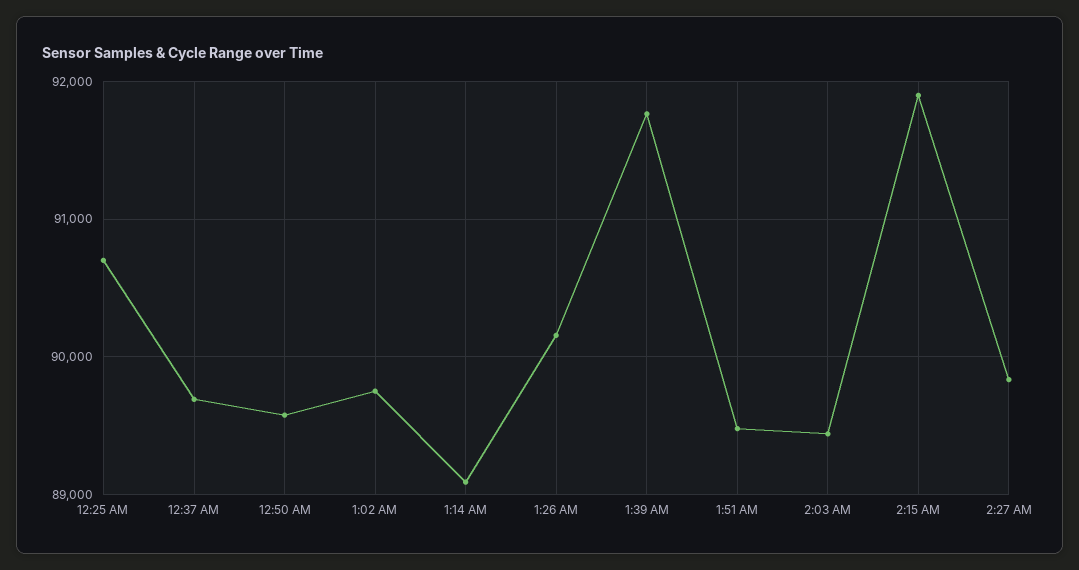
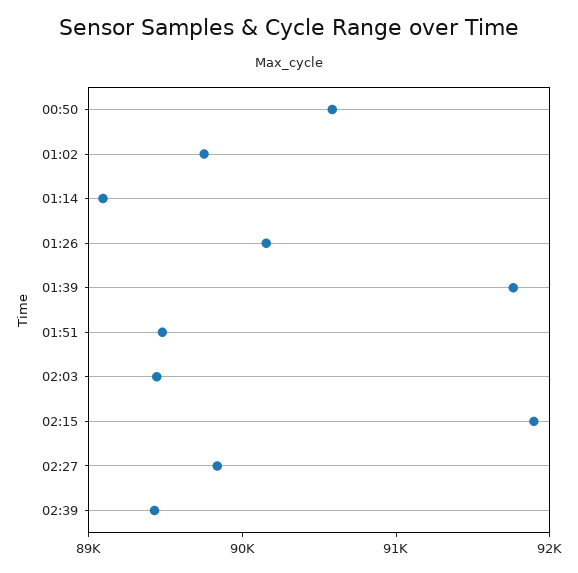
12:25 AM: 90700 -> none
12:37 AM: 89700 -> none
12:50 AM: 89600 -> 90600
02:39: none -> 89400

